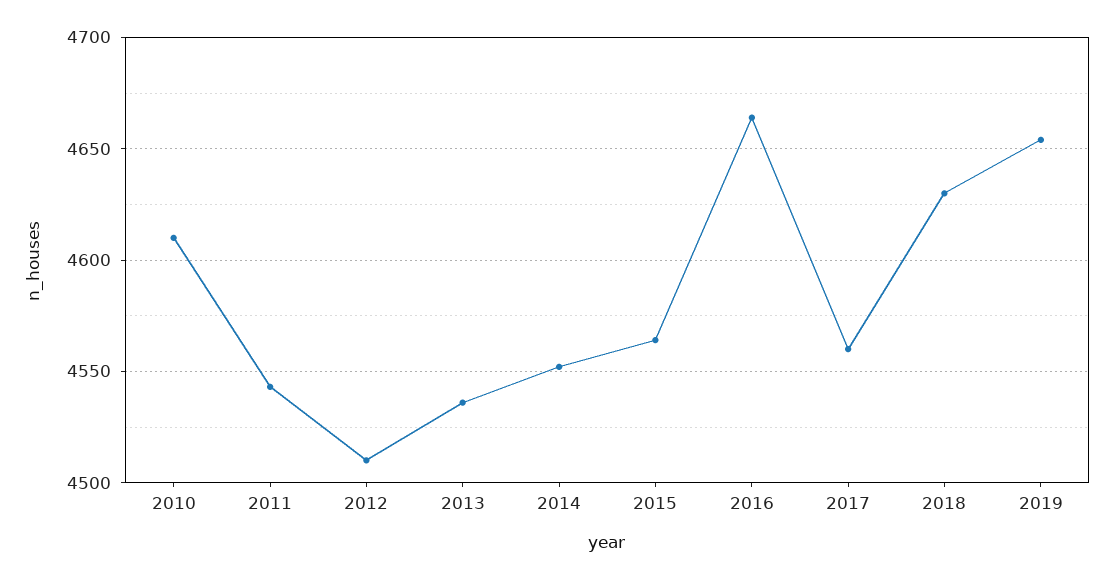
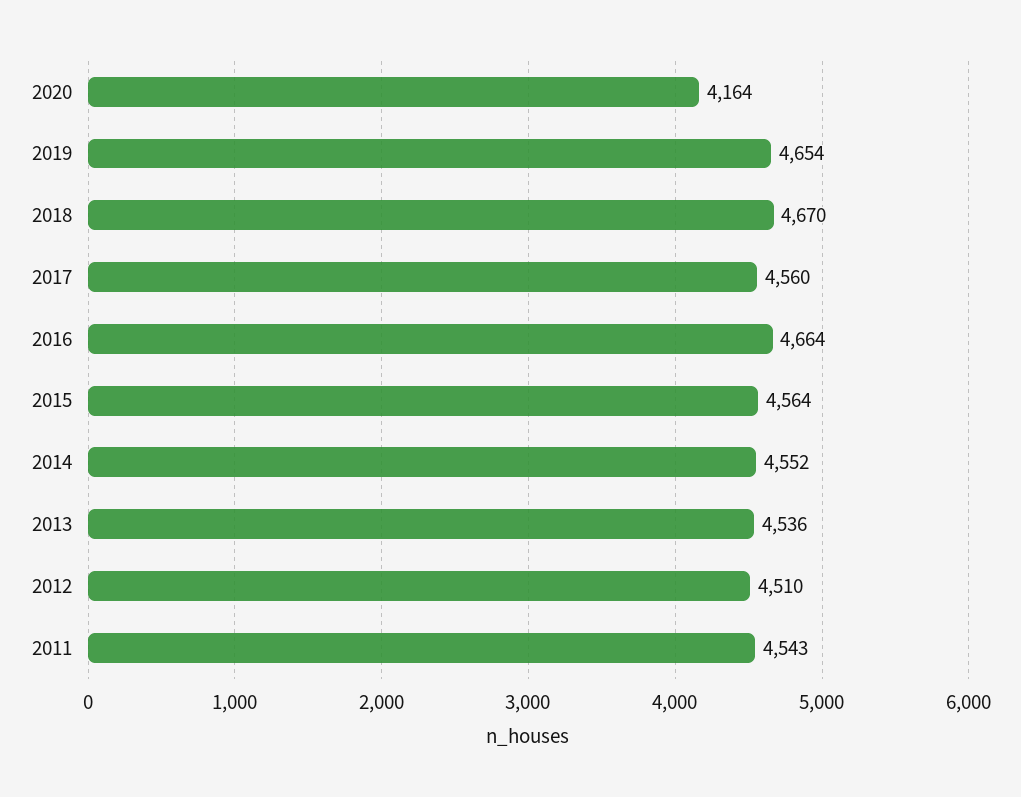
2010: 4610 -> none
2018: 4630 -> 4670
2020: none -> 4164

